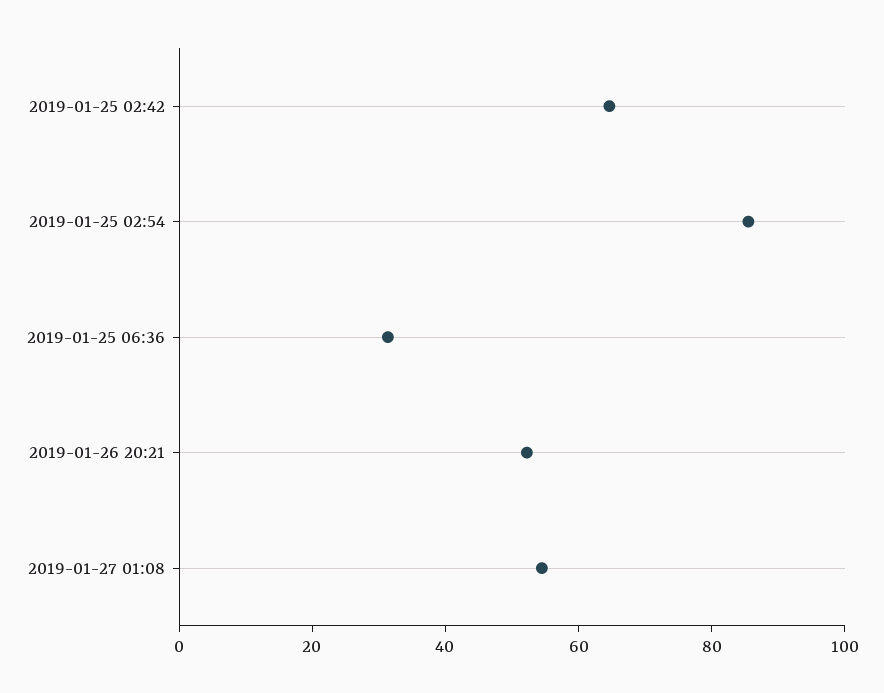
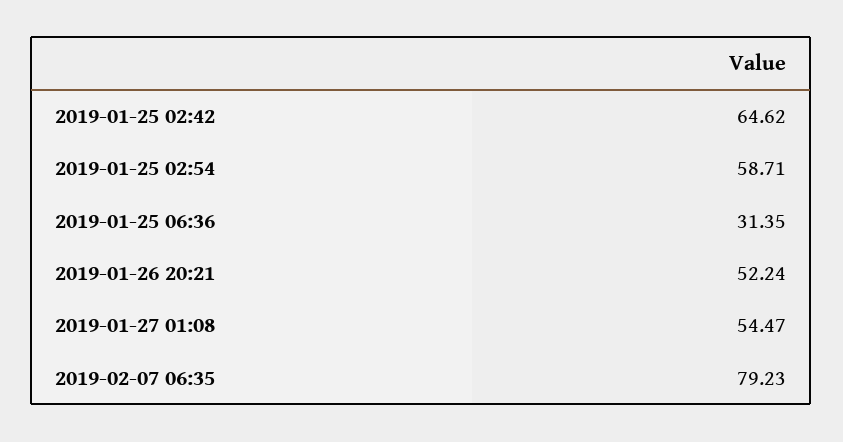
2019-01-25 02:54: 85 -> 58.71
2019-02-07 06:35: none -> 79.23

